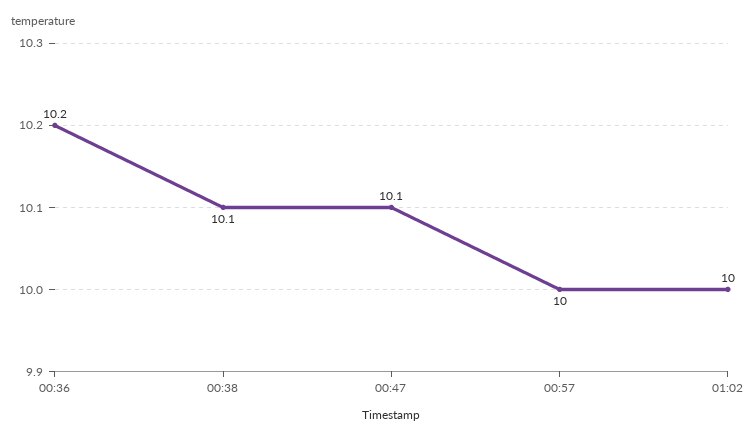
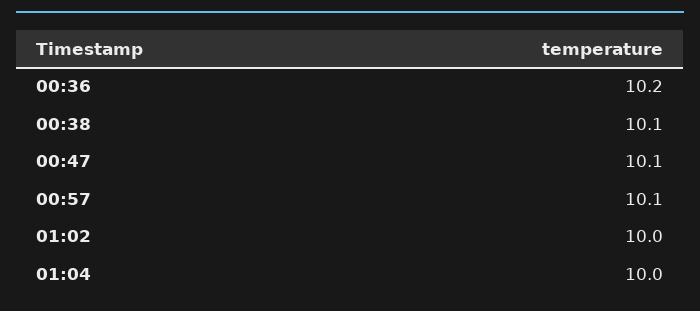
00:57: 10 -> 10.1
01:04: none -> 10

